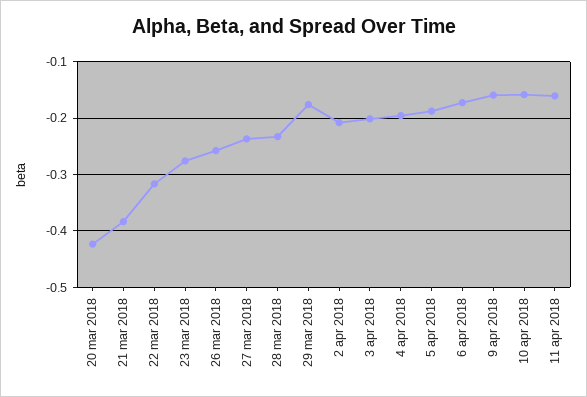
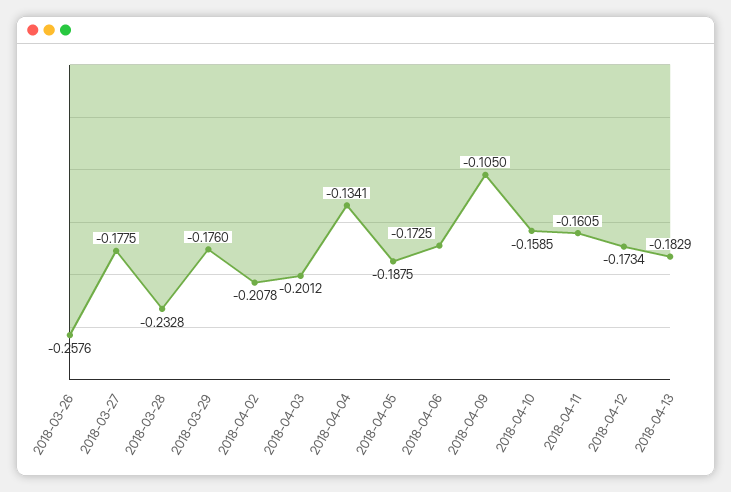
20 mar 2018: -0.42 -> none
21 mar 2018: -0.38 -> none
22 mar 2018: -0.32 -> none
23 mar 2018: -0.28 -> none
27 mar 2018: -0.24 -> -0.1775
4 apr 2018: -0.2 -> -0.1341
9 apr 2018: -0.16 -> -0.105
2018-04-12: none -> -0.1734
2018-04-13: none -> -0.1829

